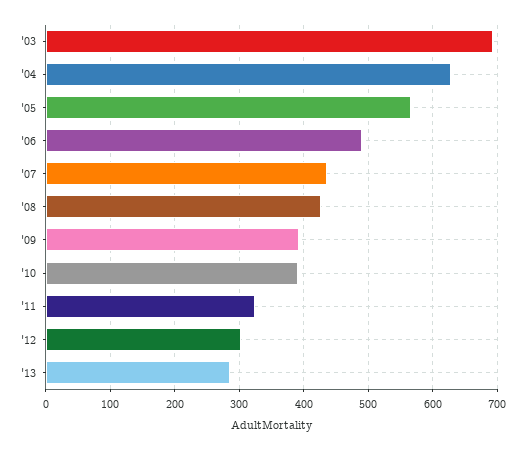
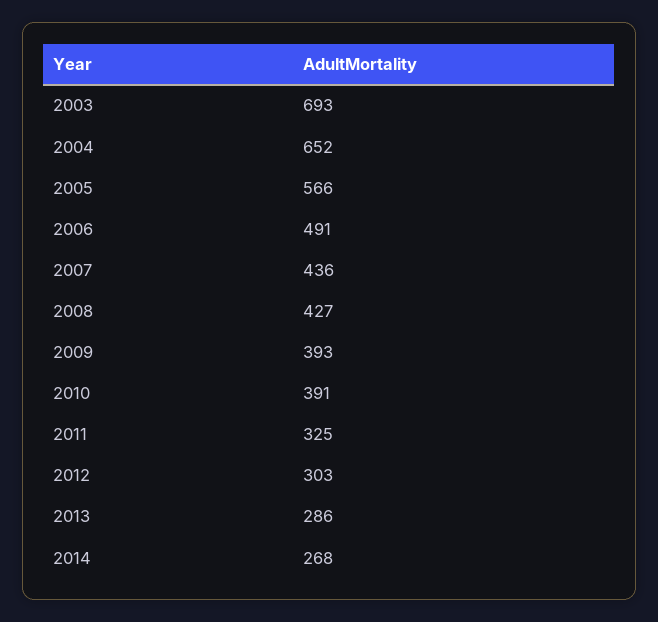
'04: 630 -> 652
2014: none -> 268

